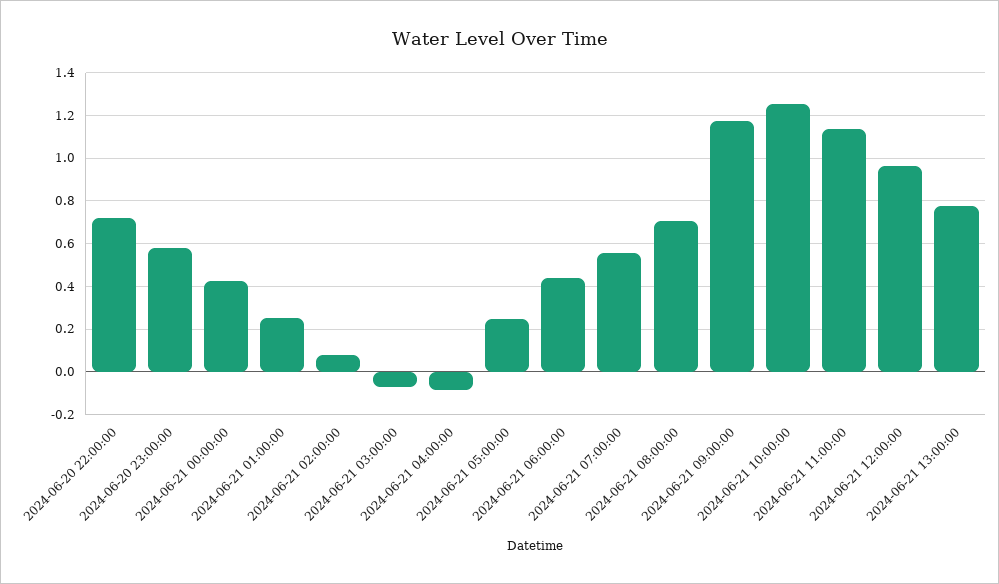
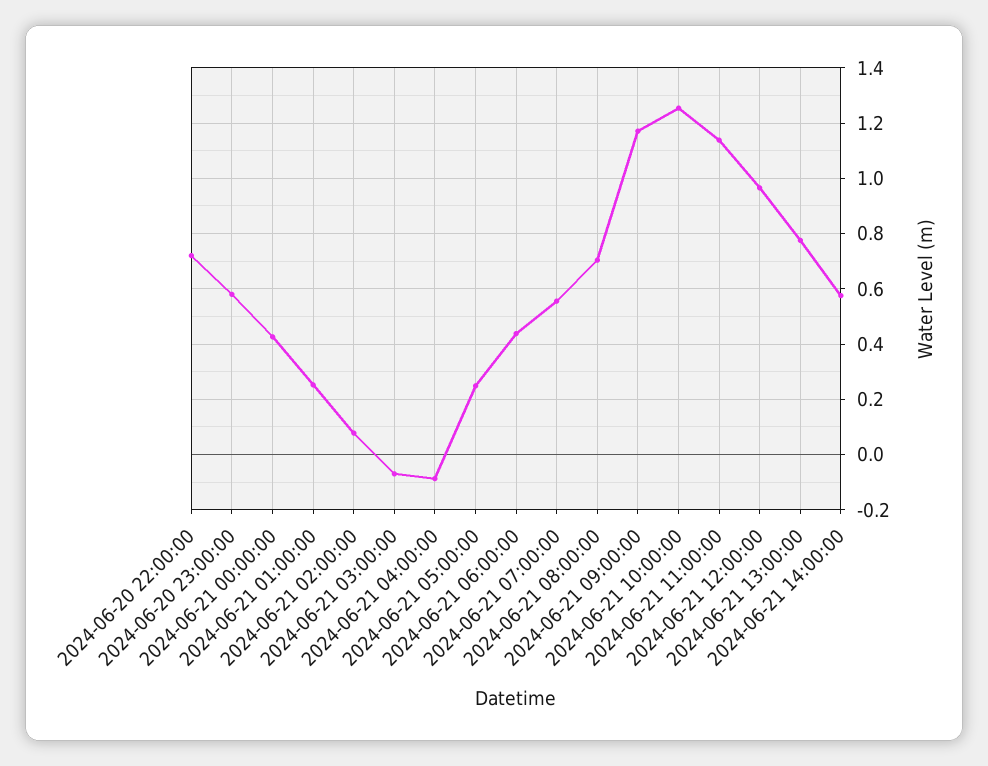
2024-06-21 14:00:00: none -> 0.575

